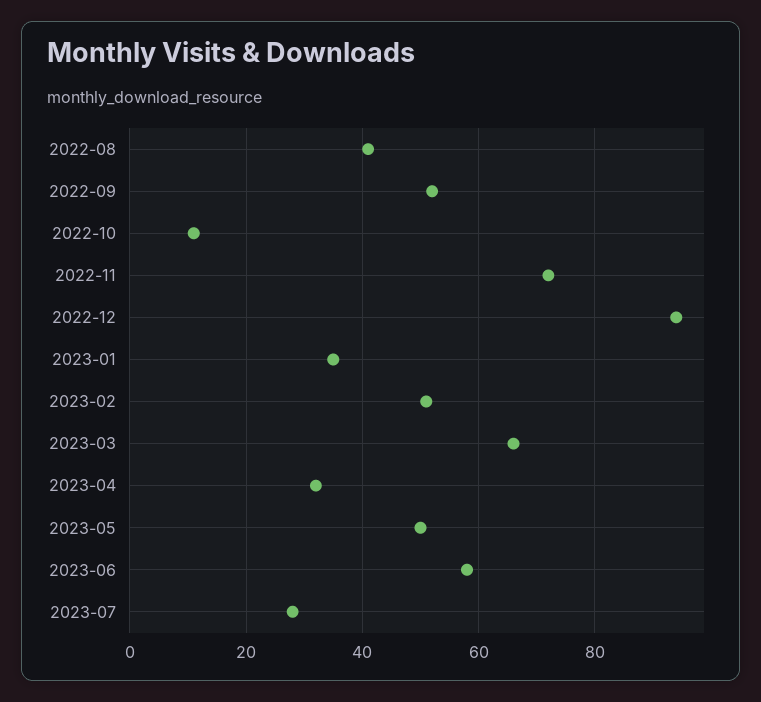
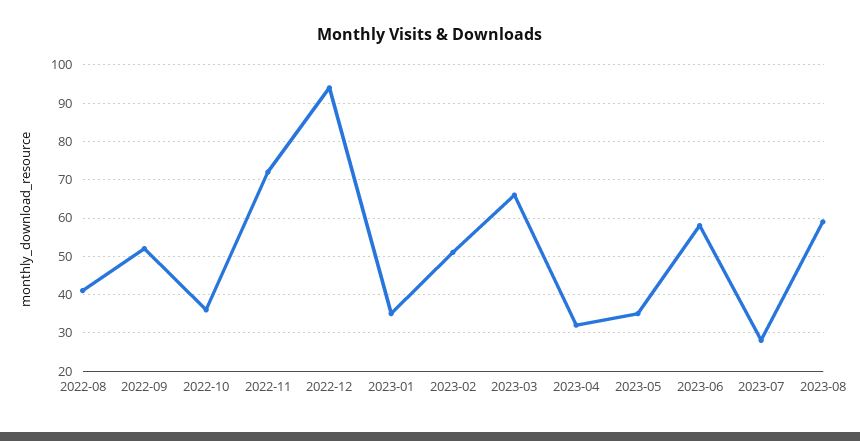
2022-10: 10 -> 35
2023-05: 50 -> 35
2023-08: none -> 60

